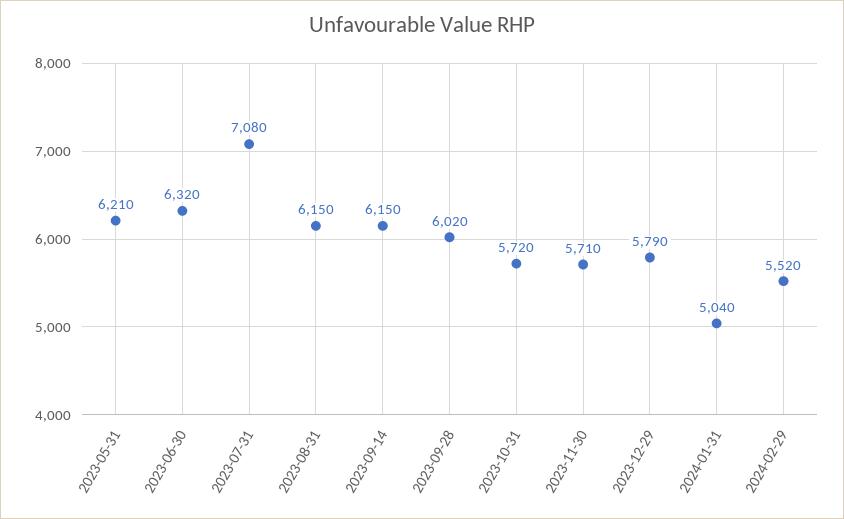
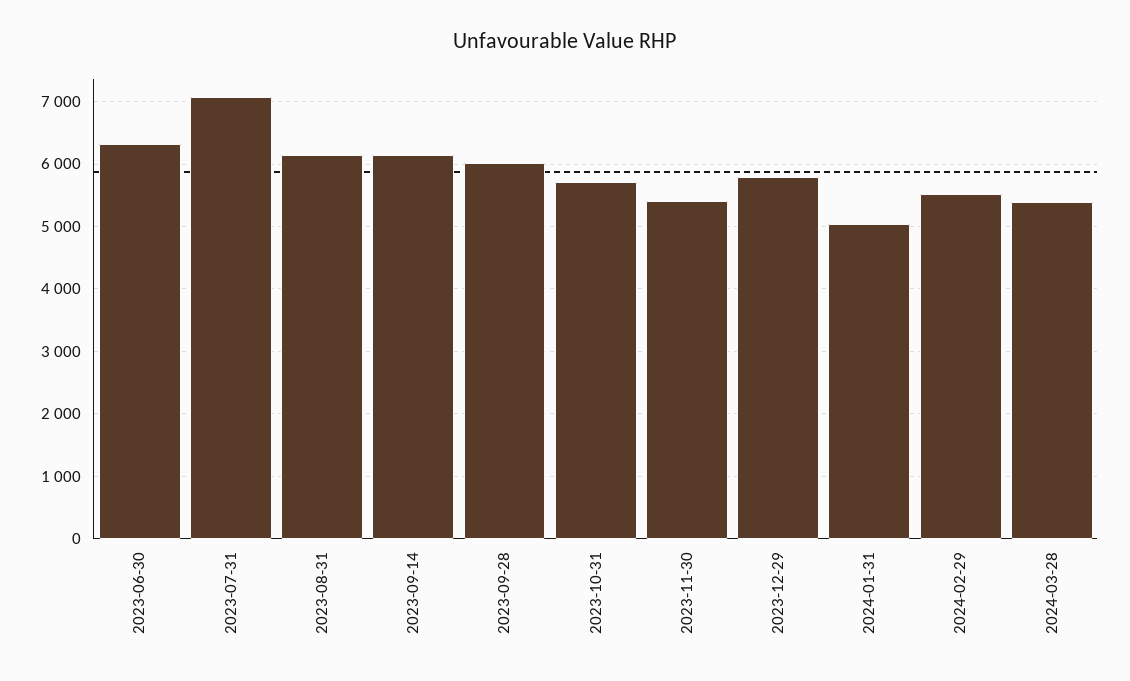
2023-05-31: 6210 -> none
2023-11-30: 5710 -> 5400
2024-03-28: none -> 5400

